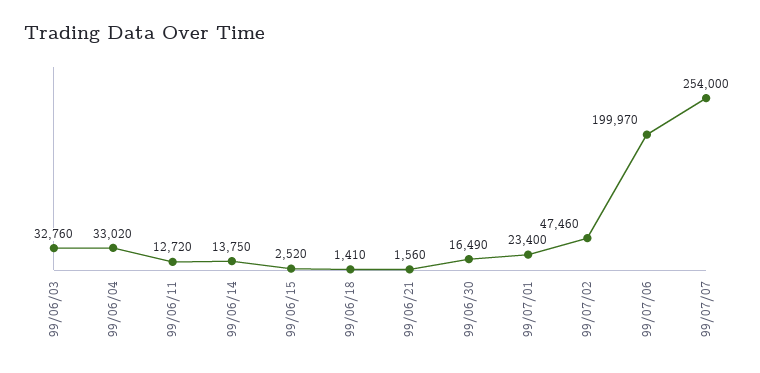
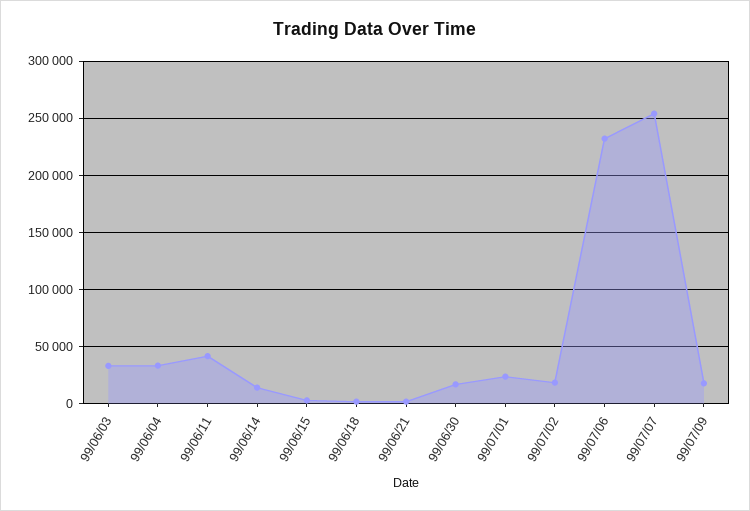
99/06/11: 12720 -> 40000
99/07/02: 47460 -> 20000
99/07/06: 199970 -> 230000
99/07/09: none -> 20000

